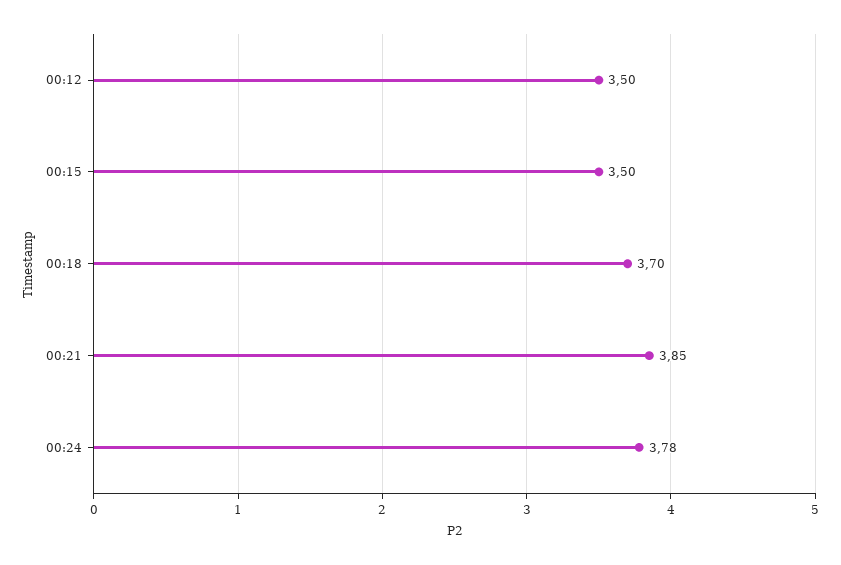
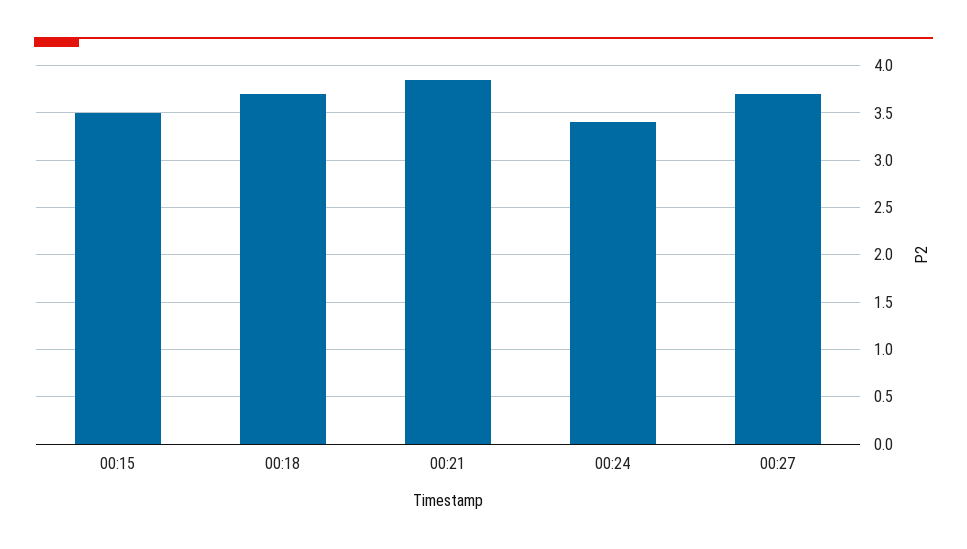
00:12: 3.5 -> none
00:24: 3.78 -> 3.4
00:27: none -> 3.7

